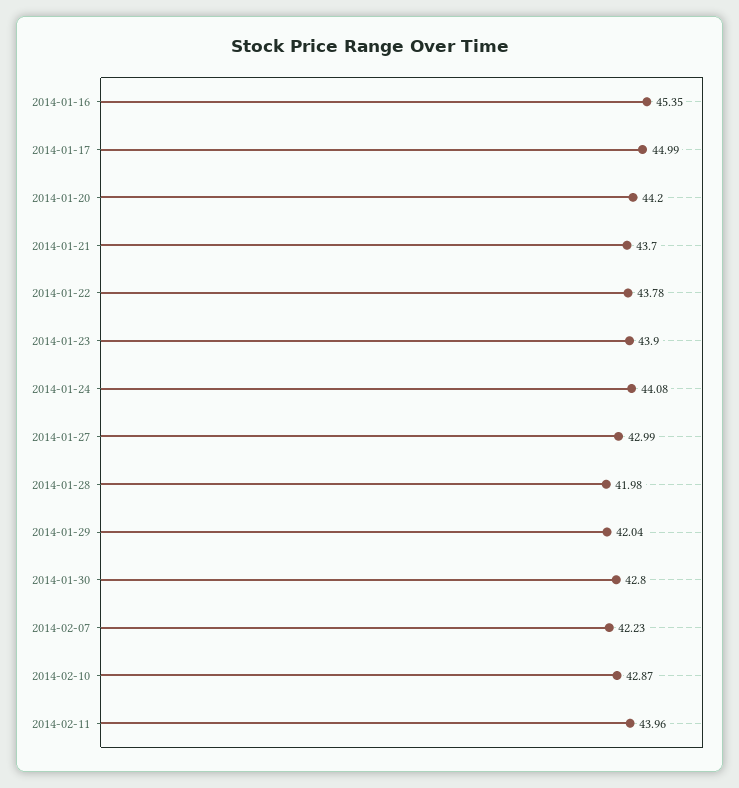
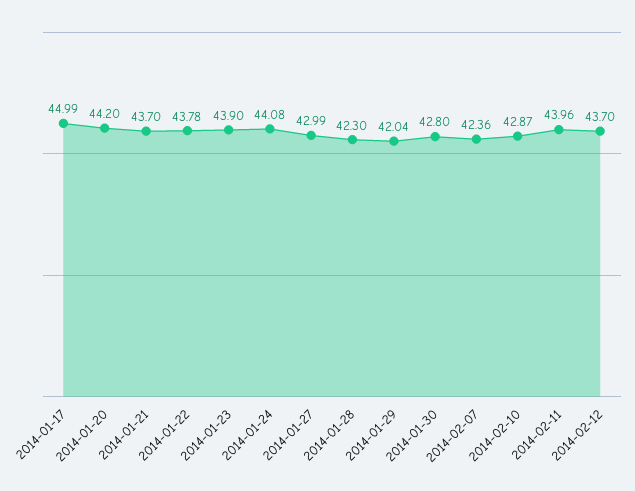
2014-01-16: 45.35 -> none
2014-01-28: 41.98 -> 42.3
2014-02-07: 42.23 -> 42.36
2014-02-12: none -> 43.7

